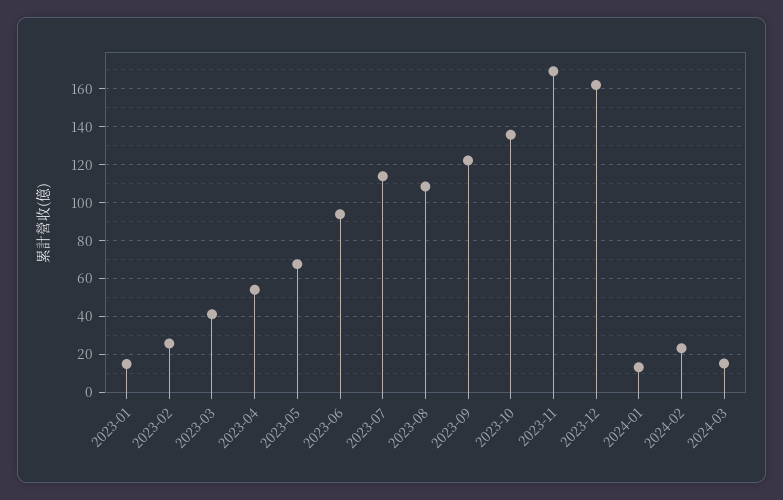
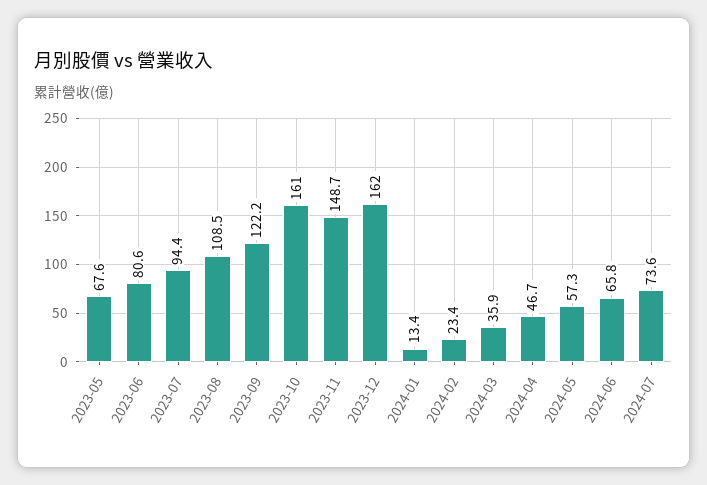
2023-01: 15 -> none
2023-02: 25 -> none
2023-03: 40 -> none
2023-04: 55 -> none
2023-06: 95 -> 80.6
2023-07: 115 -> 94.4
2023-10: 135 -> 161
2023-11: 170 -> 148.7
2024-03: 15 -> 35.9
2024-04: none -> 46.7
2024-05: none -> 57.3
2024-06: none -> 65.8
2024-07: none -> 73.6

